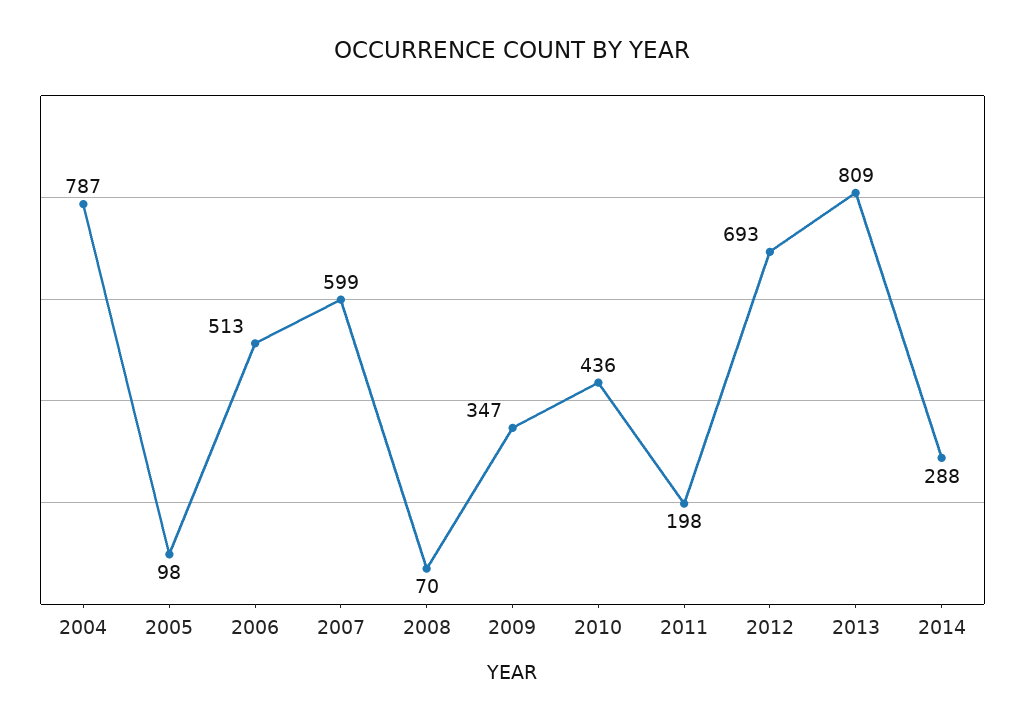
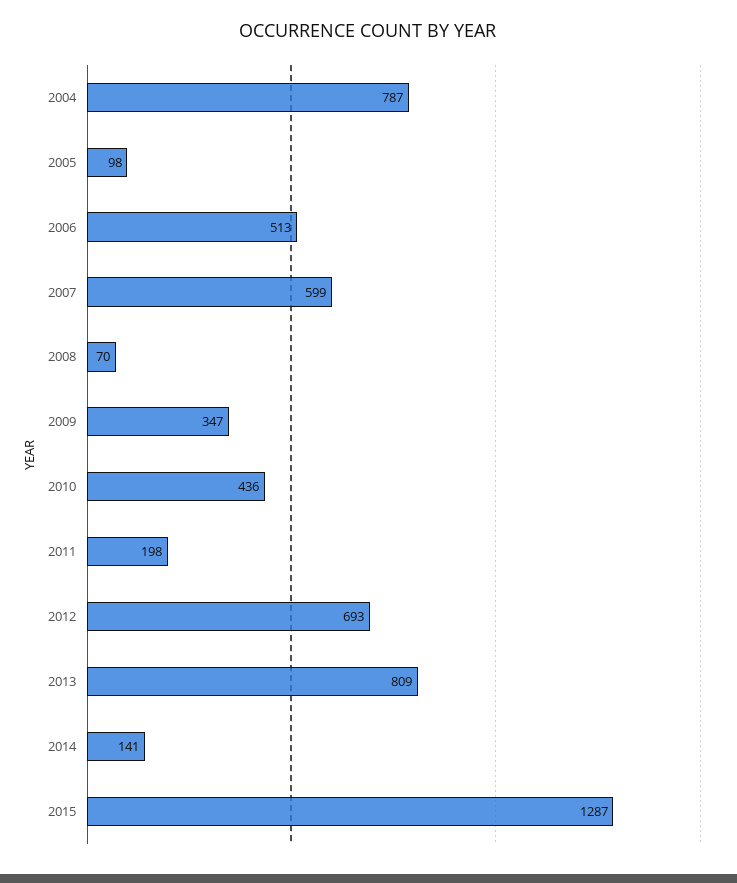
2014: 288 -> 141
2015: none -> 1287

